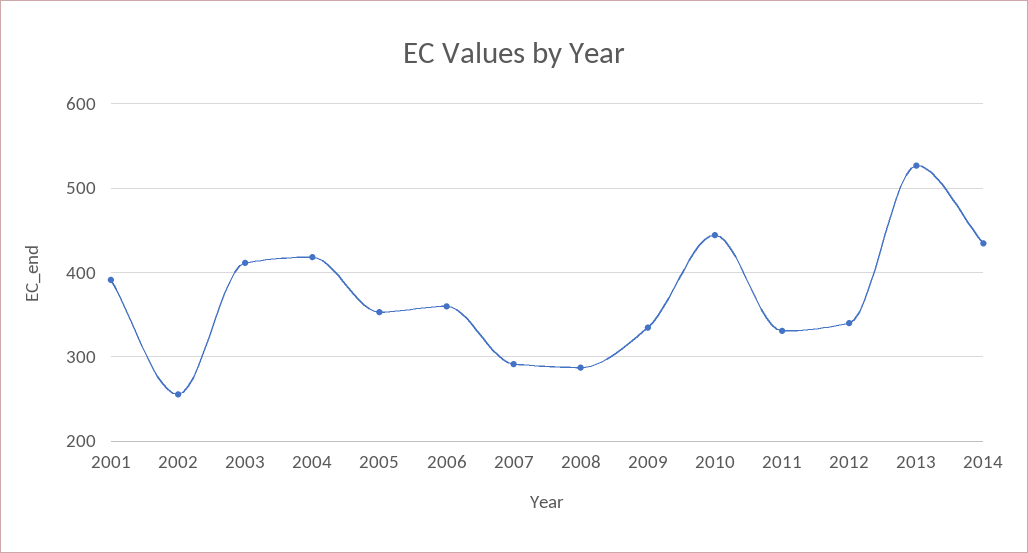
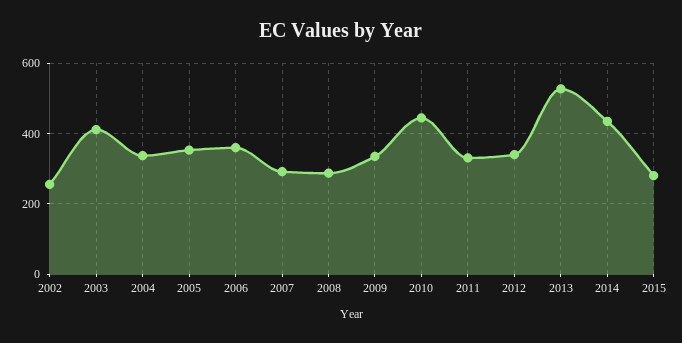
2001: 390 -> none
2004: 420 -> 340
2015: none -> 280

